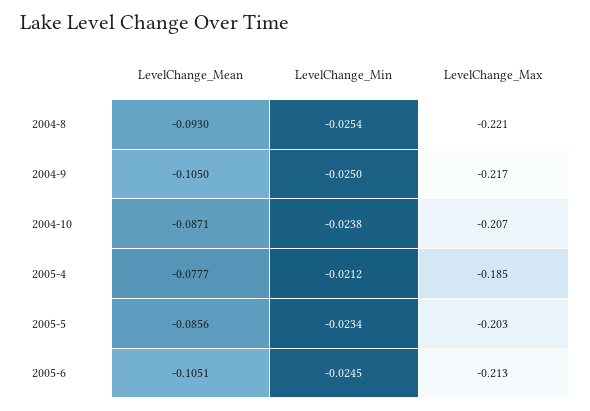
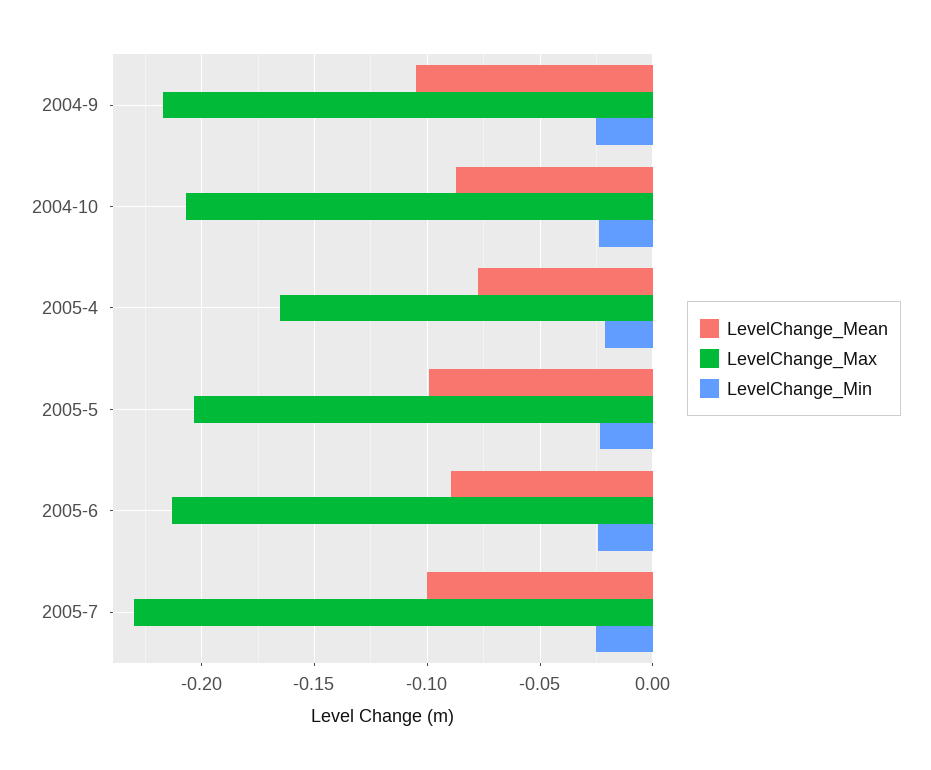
LevelChange_Mean, 2004-8: -0.093 -> none
LevelChange_Min, 2004-8: -0.0254 -> none
LevelChange_Max, 2004-8: -0.221 -> none
LevelChange_Max, 2005-4: -0.185 -> -0.165
LevelChange_Mean, 2005-5: -0.0856 -> -0.1
LevelChange_Mean, 2005-6: -0.1051 -> -0.09
LevelChange_Mean, 2005-7: none -> -0.1
LevelChange_Max, 2005-7: none -> -0.23
LevelChange_Min, 2005-7: none -> -0.025

